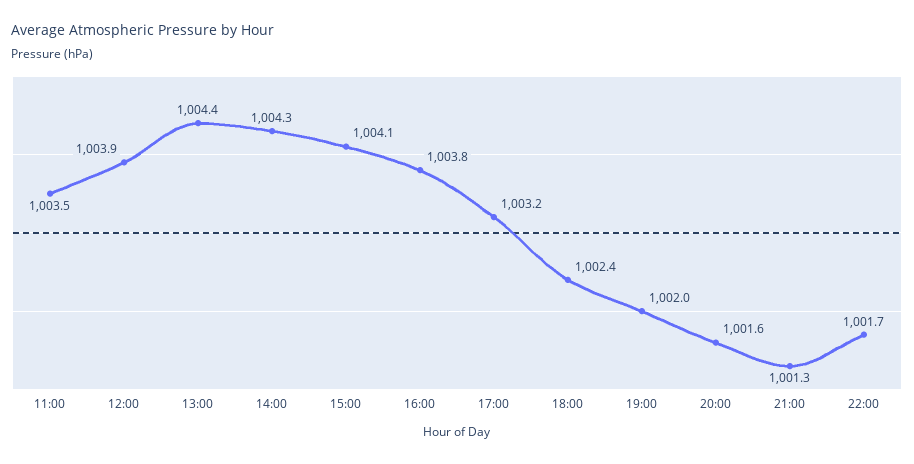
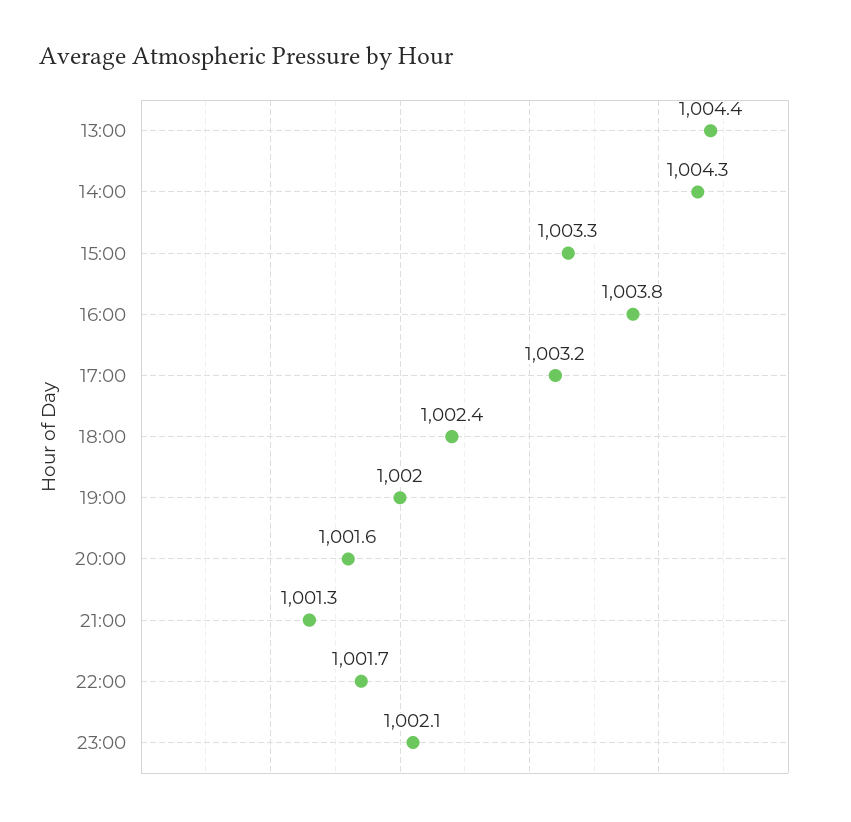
11:00: 1003.5 -> none
12:00: 1003.9 -> none
15:00: 1004.1 -> 1003.3
23:00: none -> 1002.1

